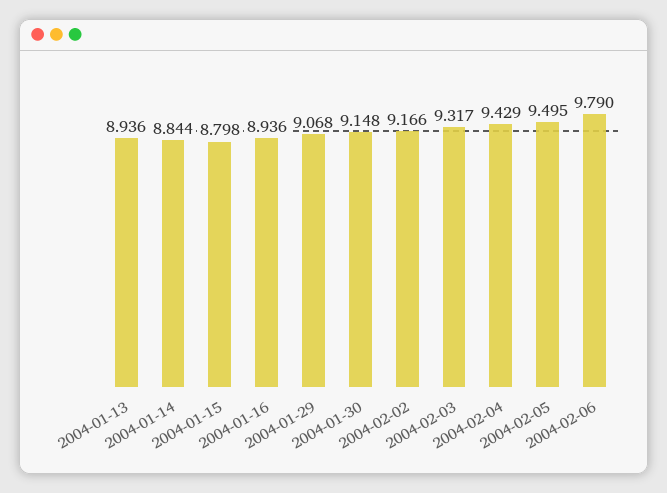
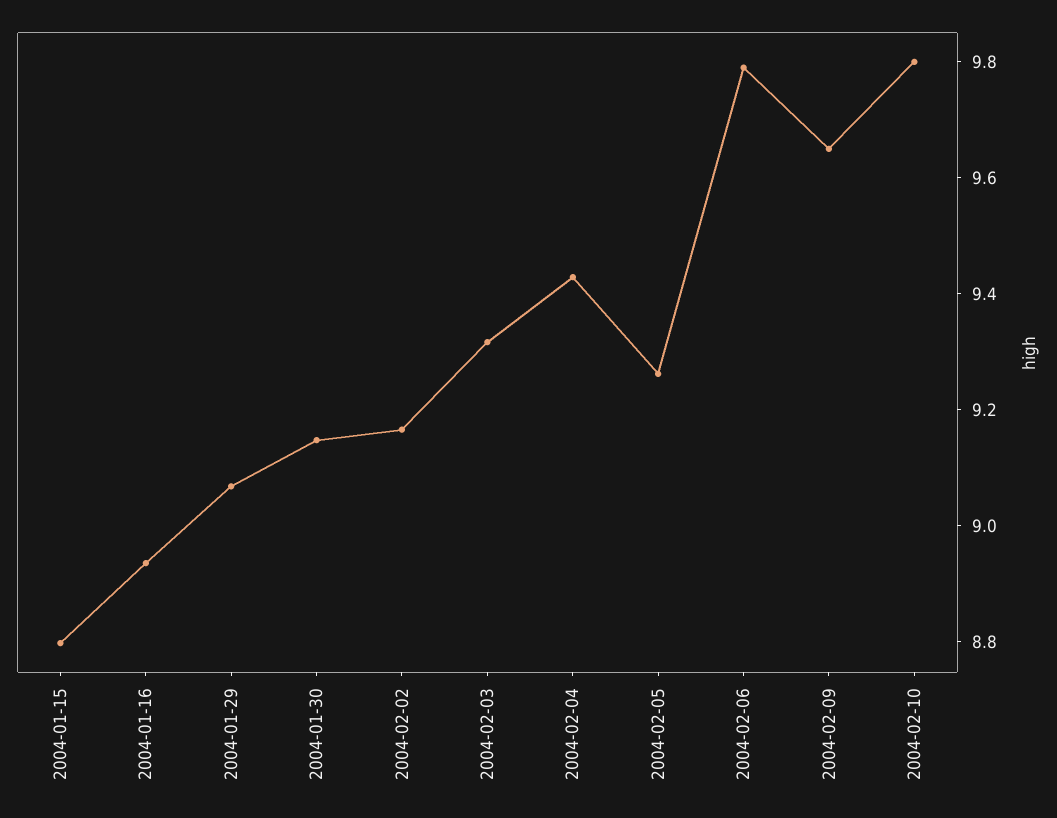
2004-01-13: 8.936 -> none
2004-01-14: 8.844 -> none
2004-02-05: 9.495 -> 9.25
2004-02-09: none -> 9.65
2004-02-10: none -> 9.8

